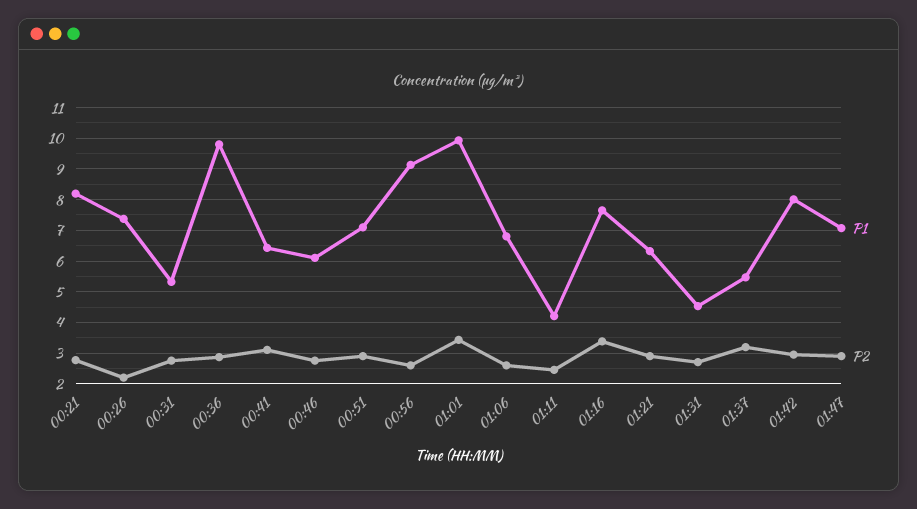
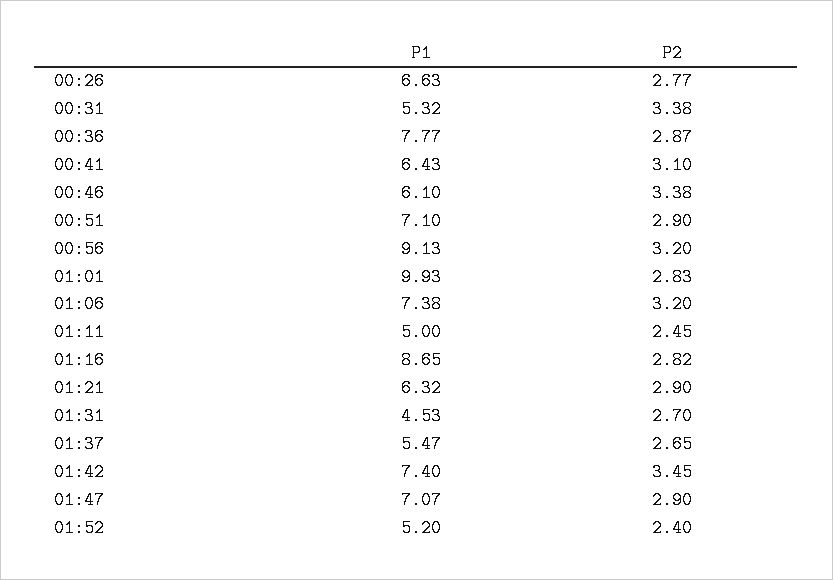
P1, 00:21: 8.2 -> none
P2, 00:21: 2.8 -> none
P1, 00:26: 7.4 -> 6.63
P2, 00:26: 2.2 -> 2.77
P2, 00:31: 2.8 -> 3.38
P1, 00:36: 9.8 -> 7.77
P2, 00:46: 2.8 -> 3.38
P2, 00:56: 2.6 -> 3.2
P2, 01:01: 3.4 -> 2.83
P1, 01:06: 6.8 -> 7.38
P2, 01:06: 2.6 -> 3.2
P1, 01:11: 4.2 -> 5
P1, 01:16: 7.6 -> 8.65
P2, 01:16: 3.4 -> 2.82
P2, 01:37: 3.2 -> 2.65
P1, 01:42: 8 -> 7.4
P2, 01:42: 3 -> 3.45
P1, 01:52: none -> 5.2
P2, 01:52: none -> 2.4

